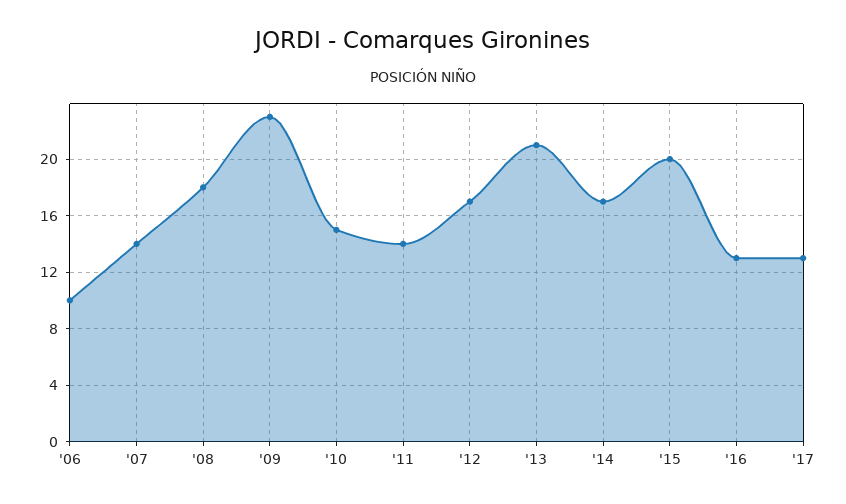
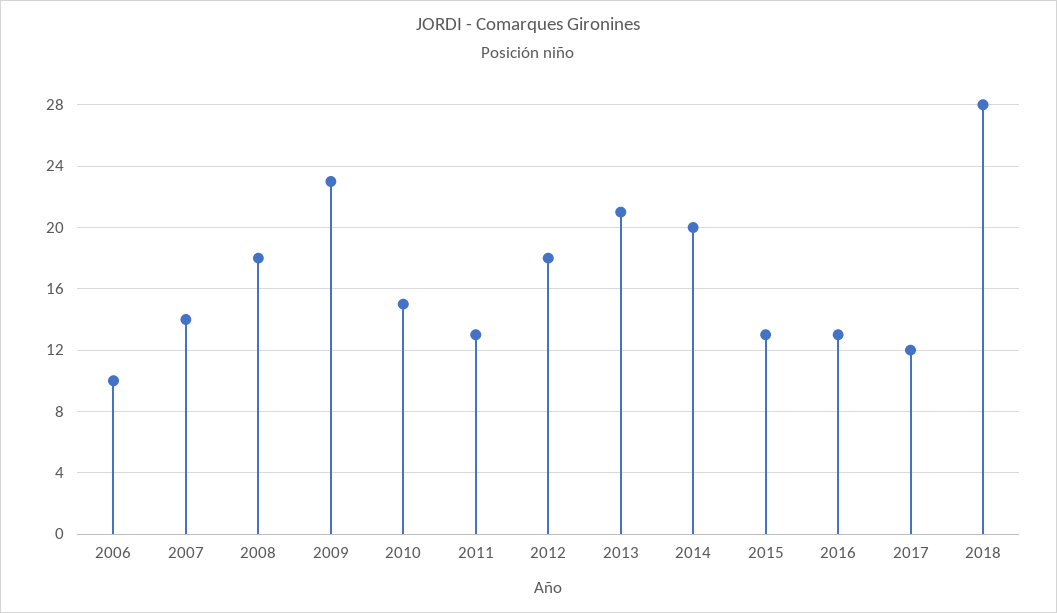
'11: 14 -> 13
'12: 17 -> 18
'14: 17 -> 20
'15: 20 -> 13
'17: 13 -> 12
2018: none -> 28

